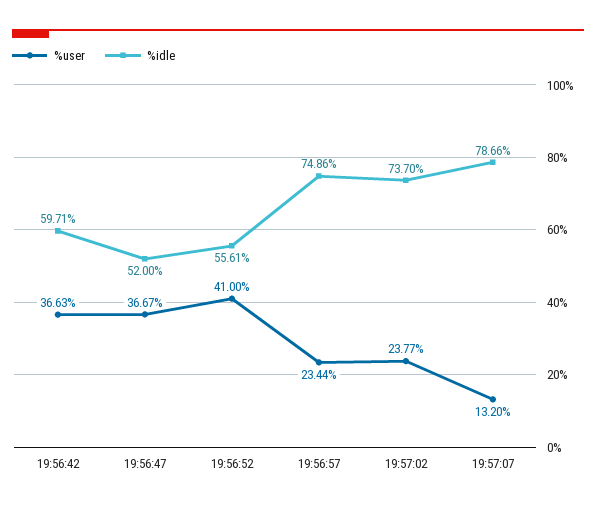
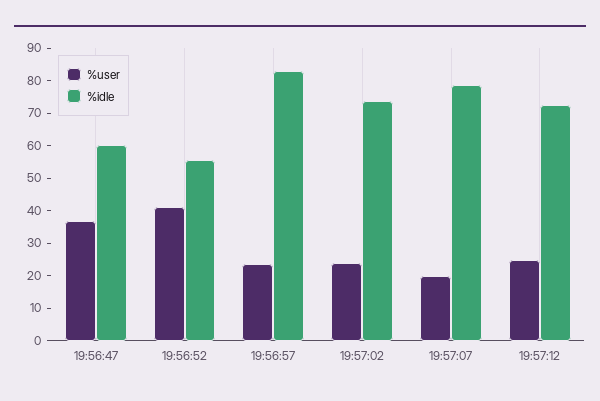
%user, 19:56:42: 36.63 -> none
%idle, 19:56:42: 59.71 -> none
%idle, 19:56:47: 52 -> 60
%idle, 19:56:57: 74.86 -> 82.5
%user, 19:57:07: 13.2 -> 20
%user, 19:57:12: none -> 25
%idle, 19:57:12: none -> 72.5

